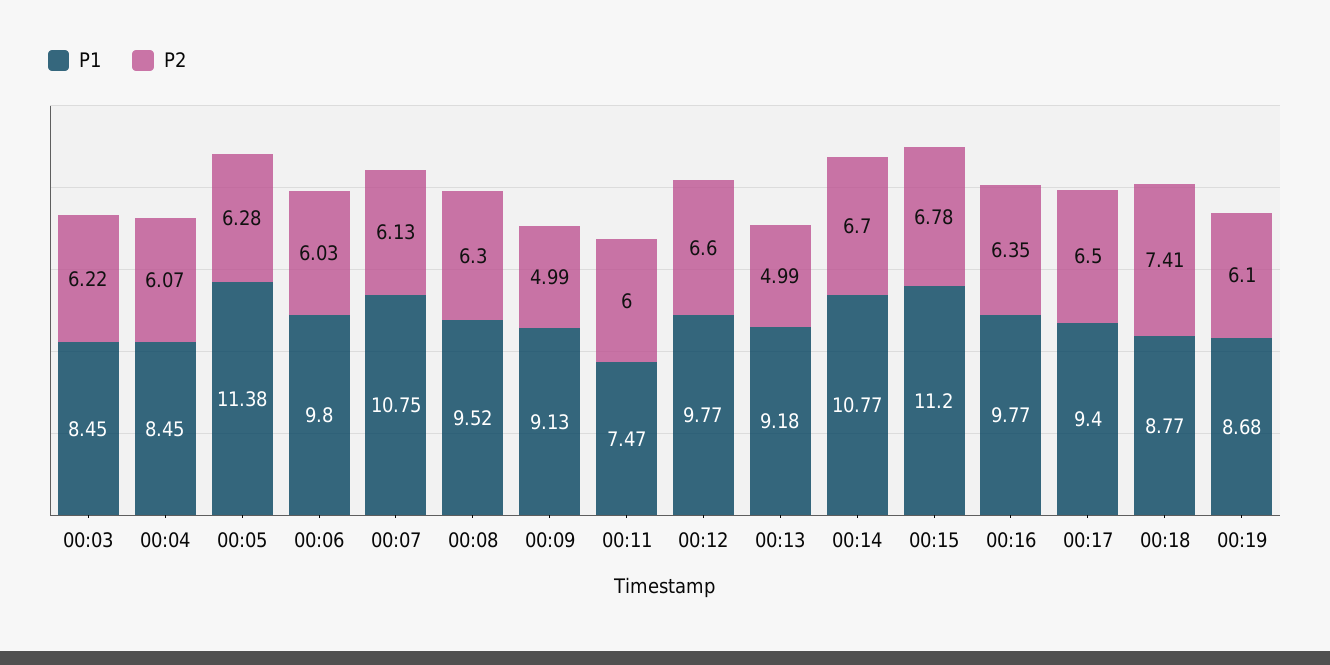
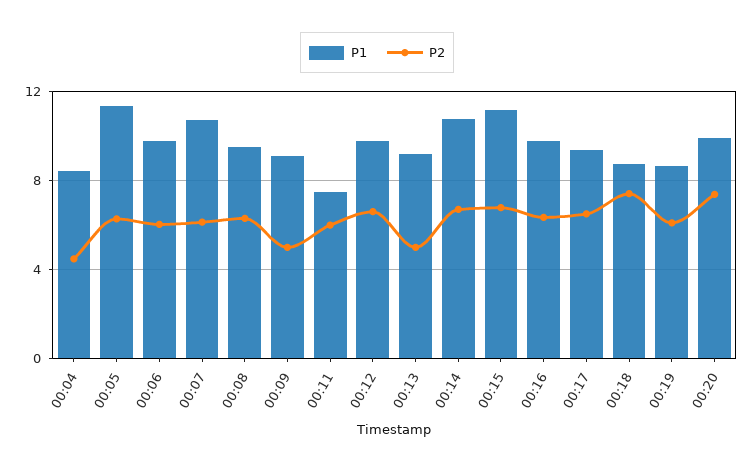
P1, 00:03: 8.45 -> none
P2, 00:03: 6.22 -> none
P2, 00:04: 6.07 -> 4.5
P1, 00:20: none -> 10
P2, 00:20: none -> 7.5

